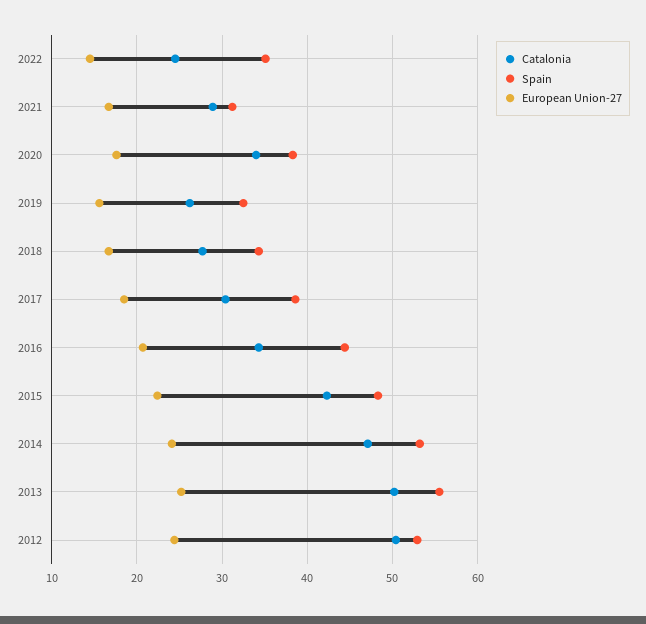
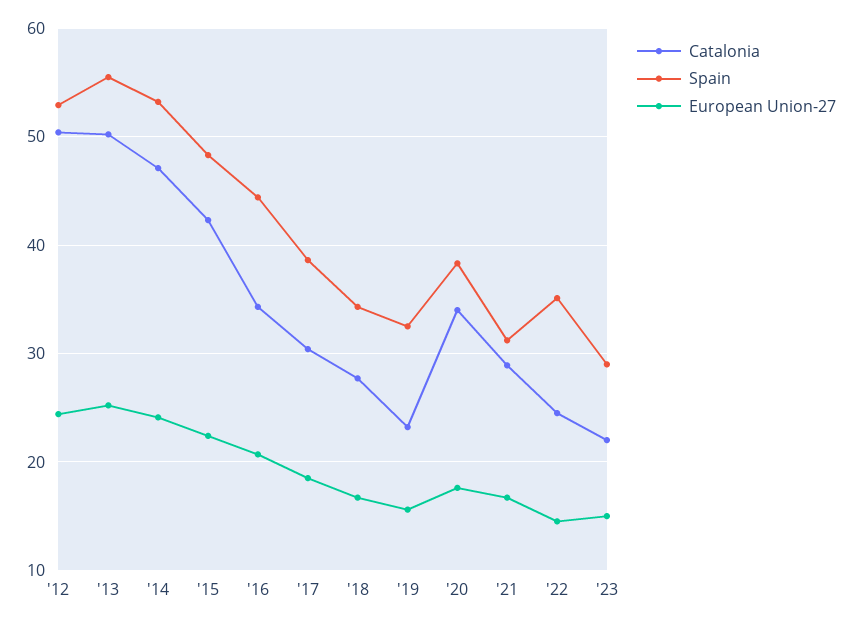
Catalonia, 2019: 26 -> 23
Catalonia, '23: none -> 22
Spain, '23: none -> 29
European Union-27, '23: none -> 15

